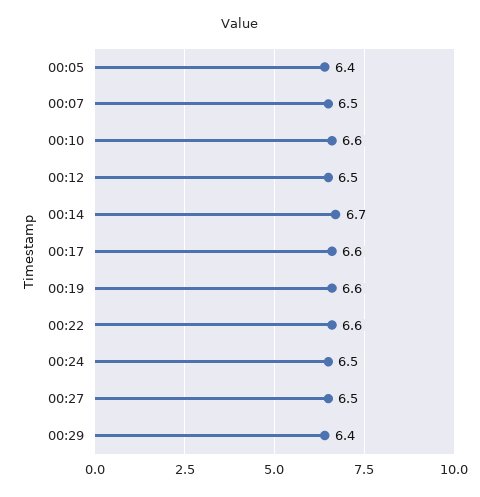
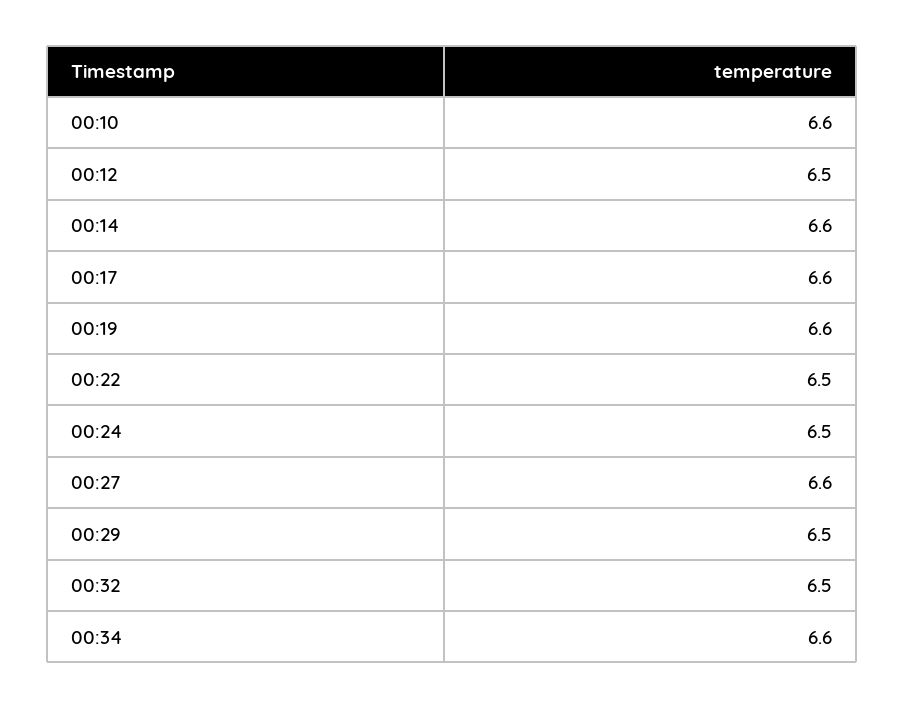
00:05: 6.4 -> none
00:07: 6.5 -> none
00:14: 6.7 -> 6.6
00:22: 6.6 -> 6.5
00:27: 6.5 -> 6.6
00:29: 6.4 -> 6.5
00:32: none -> 6.5
00:34: none -> 6.6

